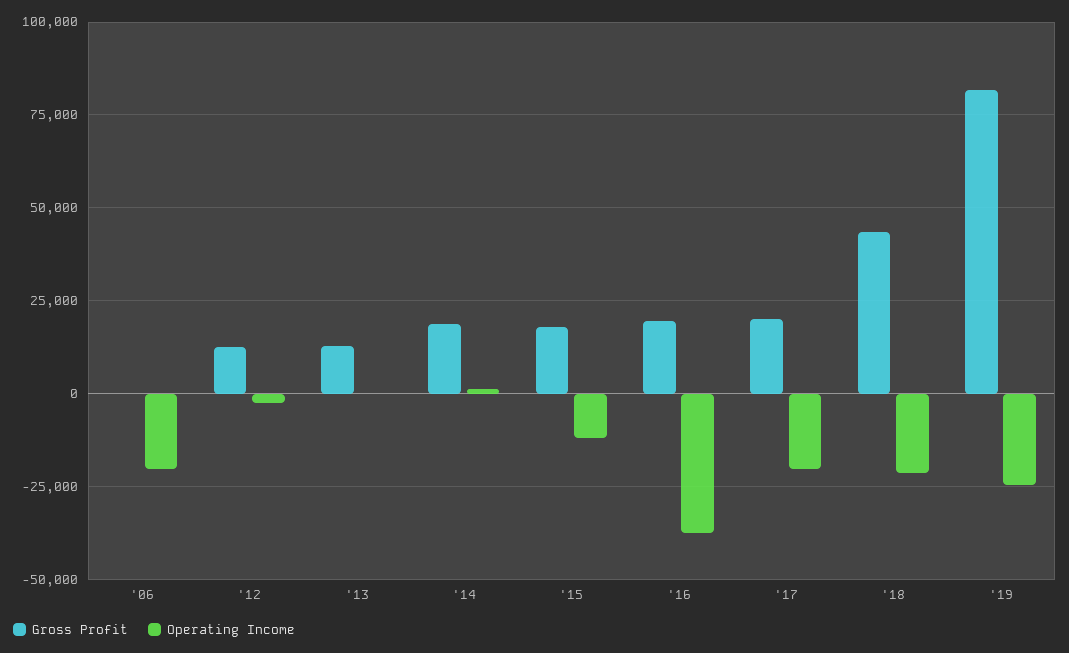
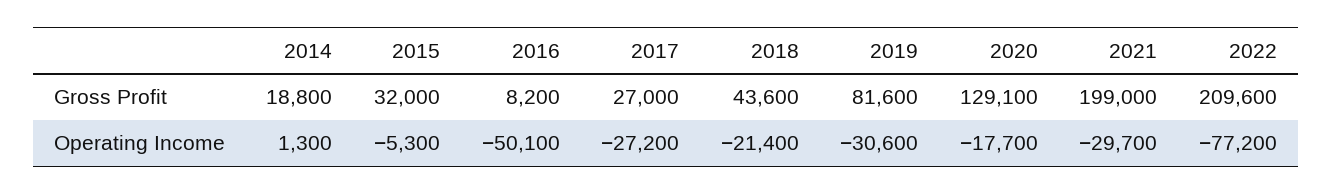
Gross Profit, '06: 0 -> none
Operating Income, '06: -20000 -> none
Gross Profit, '12: 12500 -> none
Operating Income, '12: -2500 -> none
Gross Profit, '13: 12500 -> none
Operating Income, '13: 0 -> none
Gross Profit, '15: 17500 -> 32000
Operating Income, '15: -12500 -> -5300
Gross Profit, '16: 20000 -> 8200
Operating Income, '16: -37500 -> -50100
Gross Profit, '17: 20000 -> 27000
Operating Income, '17: -20000 -> -27200
Operating Income, '19: -25000 -> -30600
Gross Profit, 2020: none -> 129100
Gross Profit, 2021: none -> 199000
Gross Profit, 2022: none -> 209600
Operating Income, 2020: none -> -17700
Operating Income, 2021: none -> -29700
Operating Income, 2022: none -> -77200

